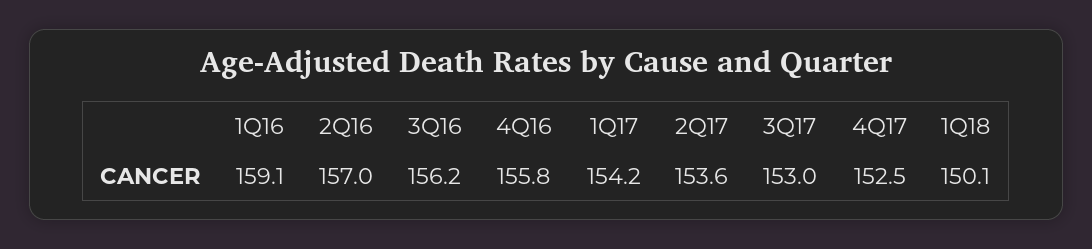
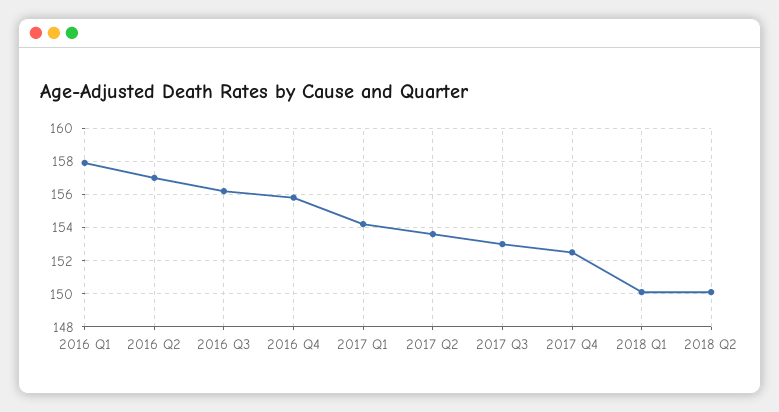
1Q16: 159.1 -> 158
2018 Q2: none -> 150

